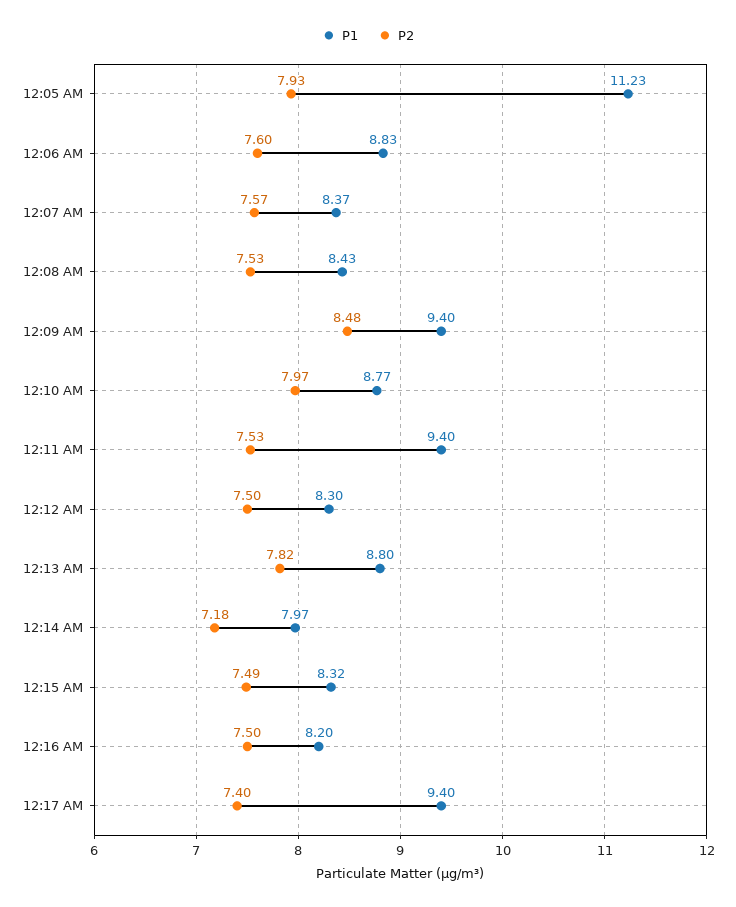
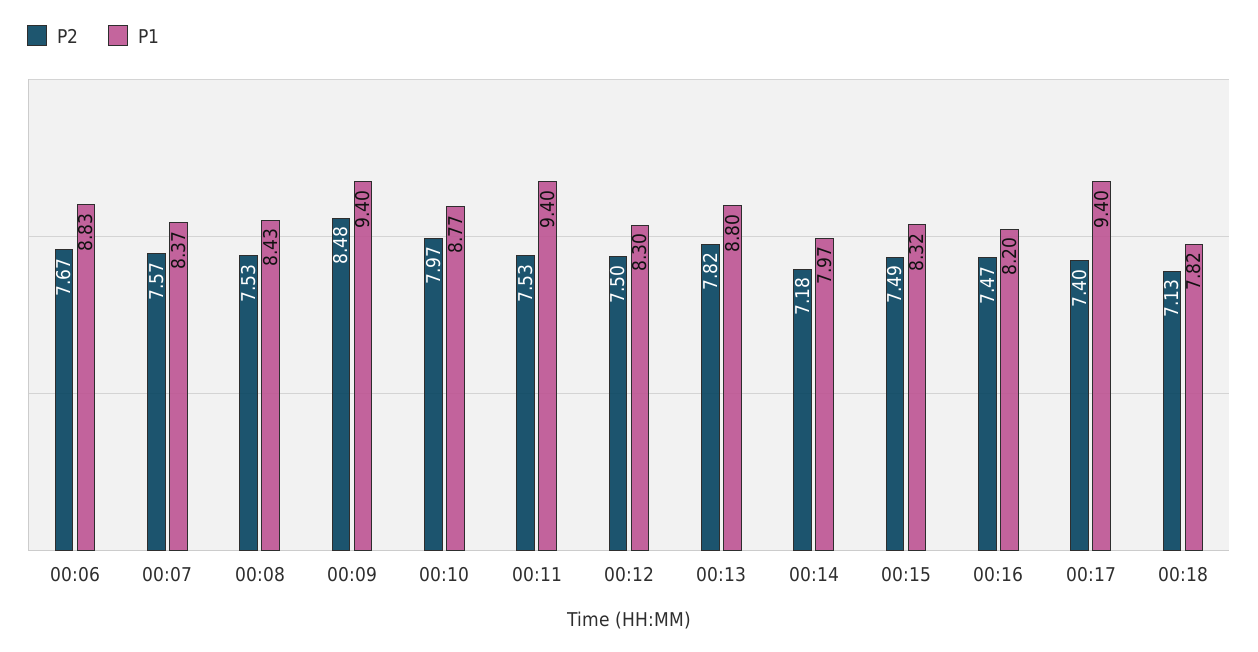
P1, 12:05 AM: 11.23 -> none
P2, 12:05 AM: 7.93 -> none
P2, 12:06 AM: 7.6 -> 7.67
P2, 12:16 AM: 7.5 -> 7.47
P2, 00:18: none -> 7.13
P1, 00:18: none -> 7.82

